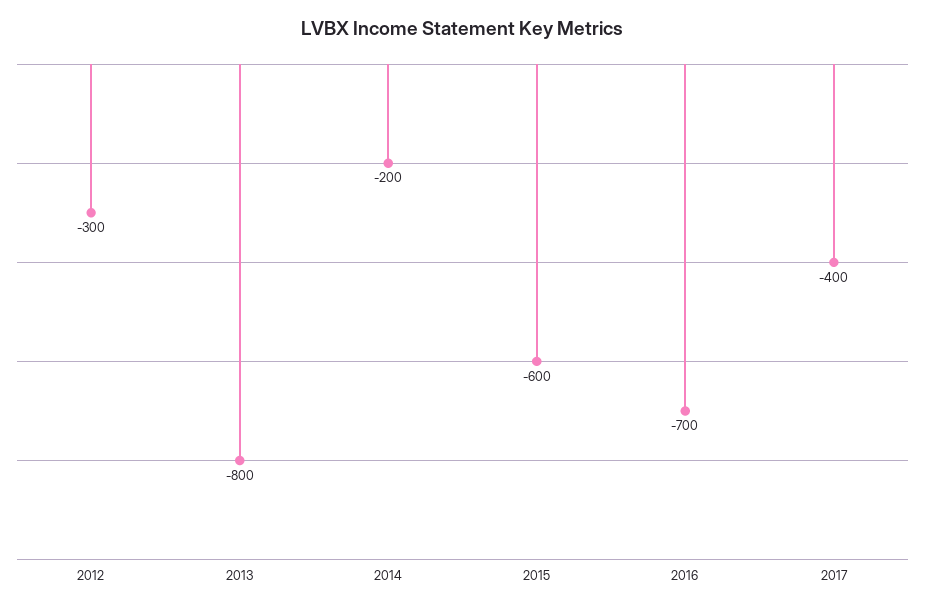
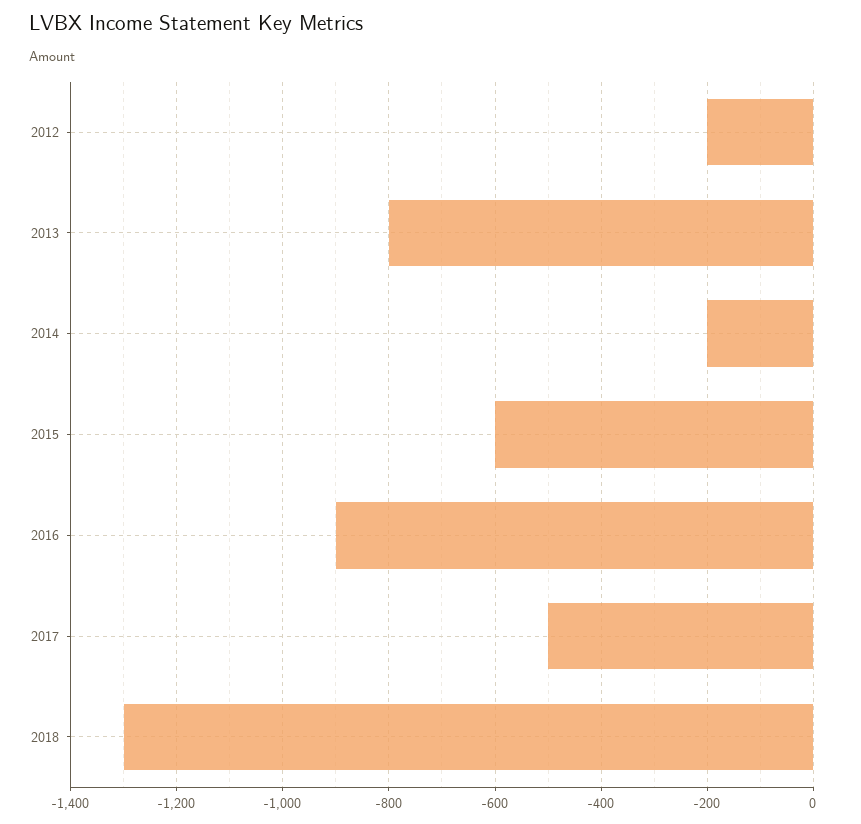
2012: -300 -> -200
2016: -700 -> -900
2017: -400 -> -500
2018: none -> -1300

